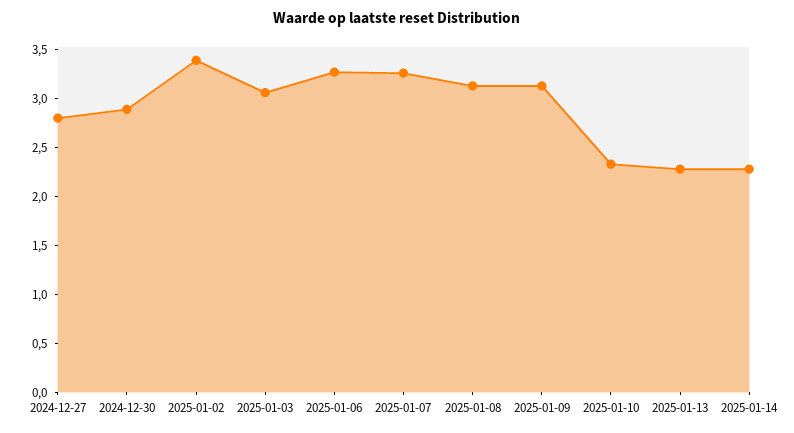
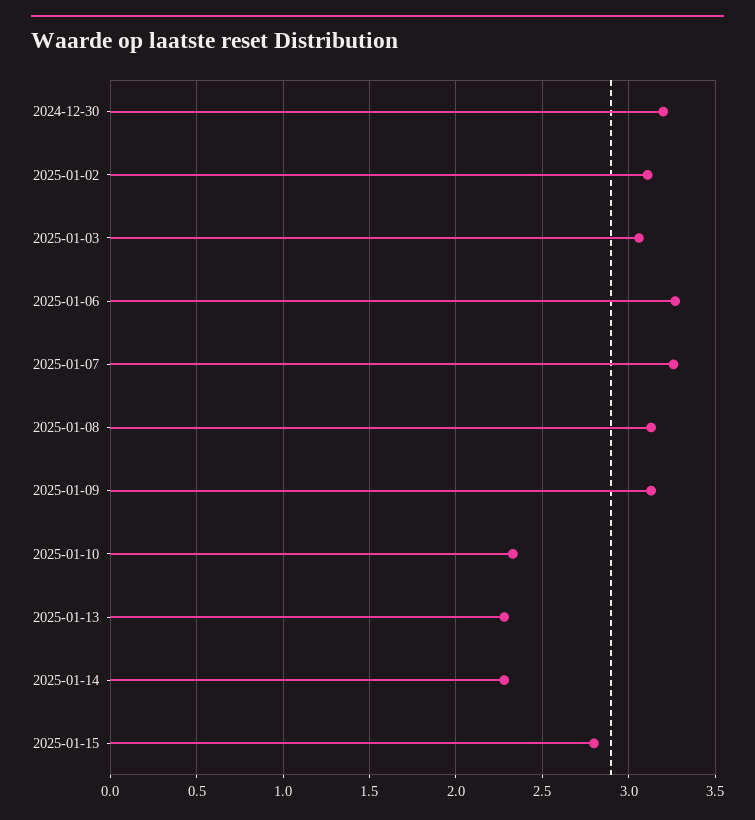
2024-12-27: 2.8 -> none
2024-12-30: 2.9 -> 3.2
2025-01-02: 3.4 -> 3.1
2025-01-15: none -> 2.8

